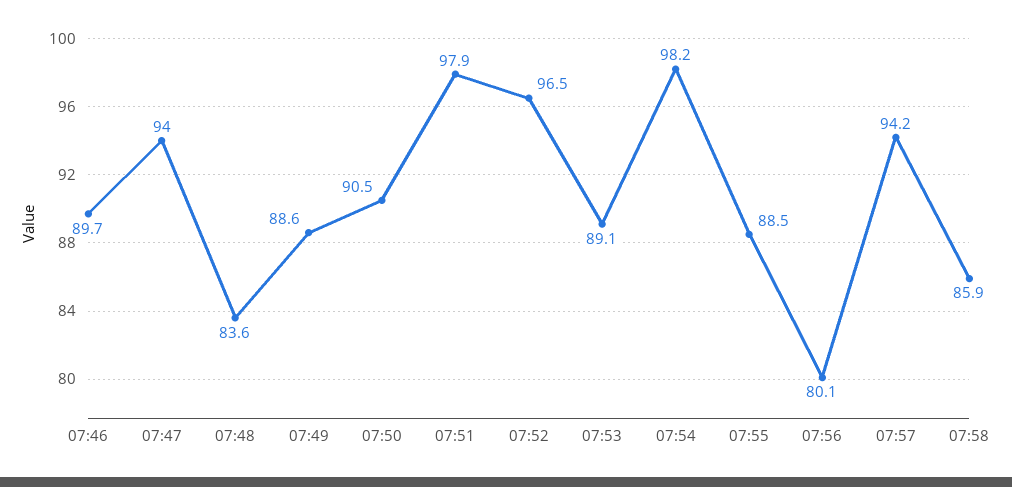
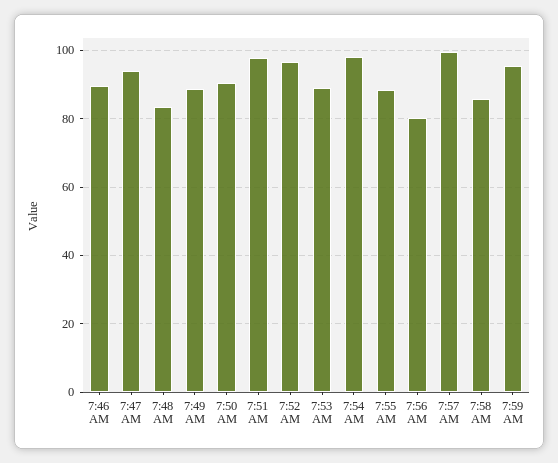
07:57: 94.2 -> 100
7:59 AM: none -> 96

